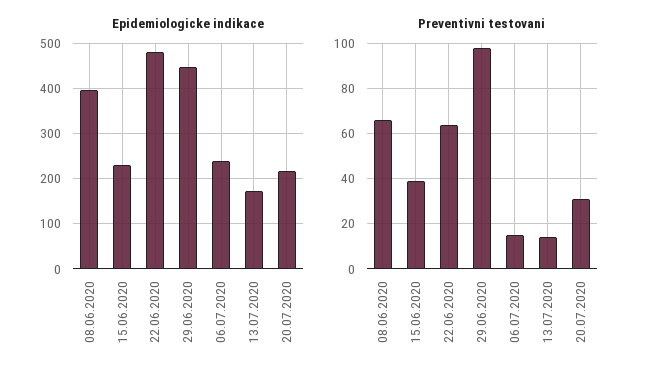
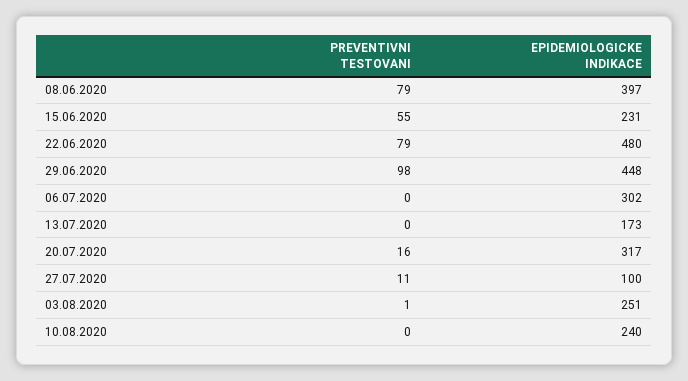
Epidemiologicke indikace, 06.07.2020: 240 -> 302
Epidemiologicke indikace, 20.07.2020: 220 -> 317
Preventivni testovani, 08.06.2020: 65 -> 79
Preventivni testovani, 15.06.2020: 40 -> 55
Preventivni testovani, 22.06.2020: 65 -> 79
Preventivni testovani, 06.07.2020: 15 -> 0
Preventivni testovani, 13.07.2020: 15 -> 0
Preventivni testovani, 20.07.2020: 30 -> 16
Preventivni testovani, 27.07.2020: none -> 11
Epidemiologicke indikace, 27.07.2020: none -> 100
Preventivni testovani, 03.08.2020: none -> 1
Epidemiologicke indikace, 03.08.2020: none -> 251
Preventivni testovani, 10.08.2020: none -> 0
Epidemiologicke indikace, 10.08.2020: none -> 240

